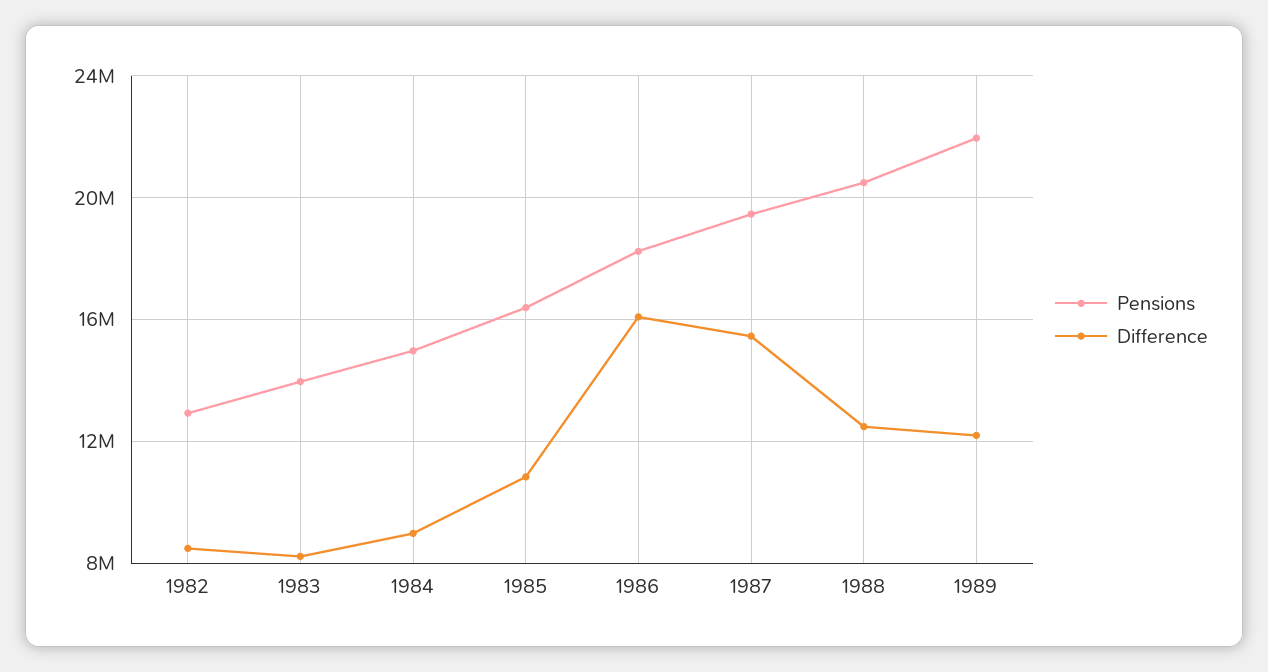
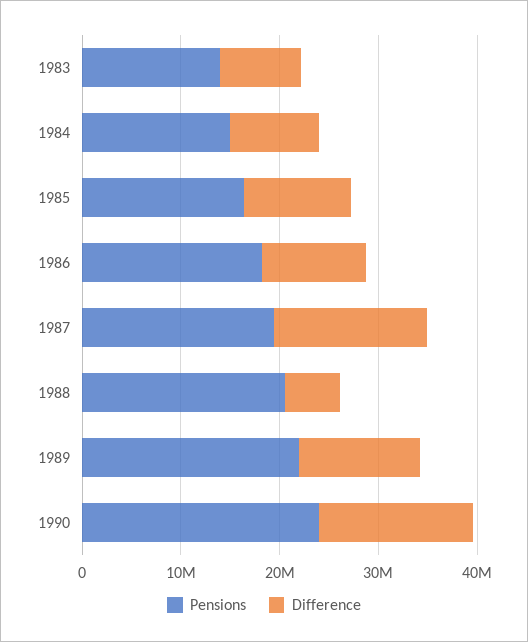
Pensions, 1982: 13000000 -> none
Difference, 1982: 8500000 -> none
Difference, 1986: 16000000 -> 10000000
Difference, 1988: 12500000 -> 6000000
Pensions, 1990: none -> 24000000
Difference, 1990: none -> 16000000

